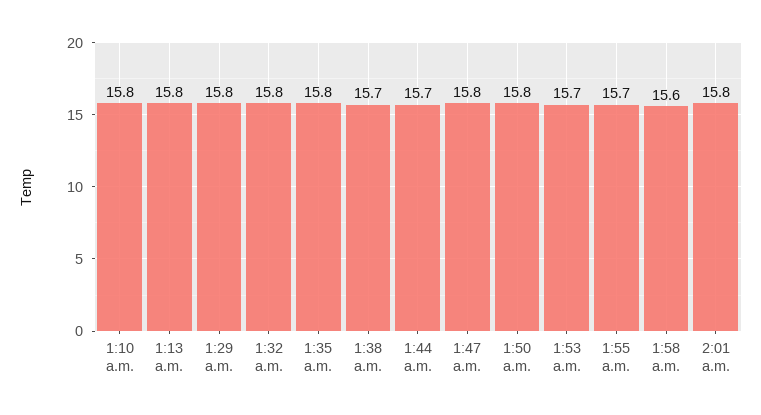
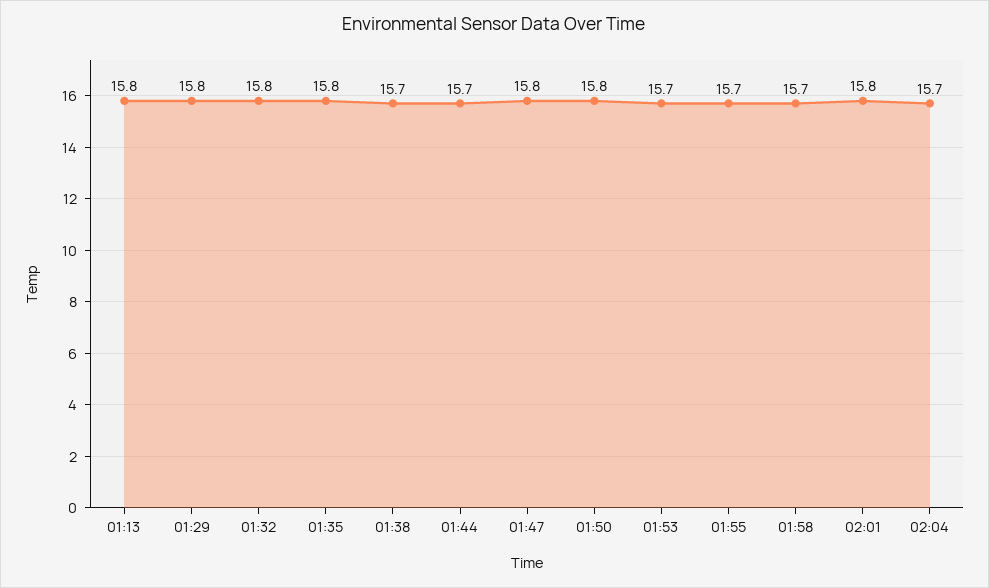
1:10 a.m.: 15.8 -> none
1:58 a.m.: 15.6 -> 15.7
02:04: none -> 15.7

